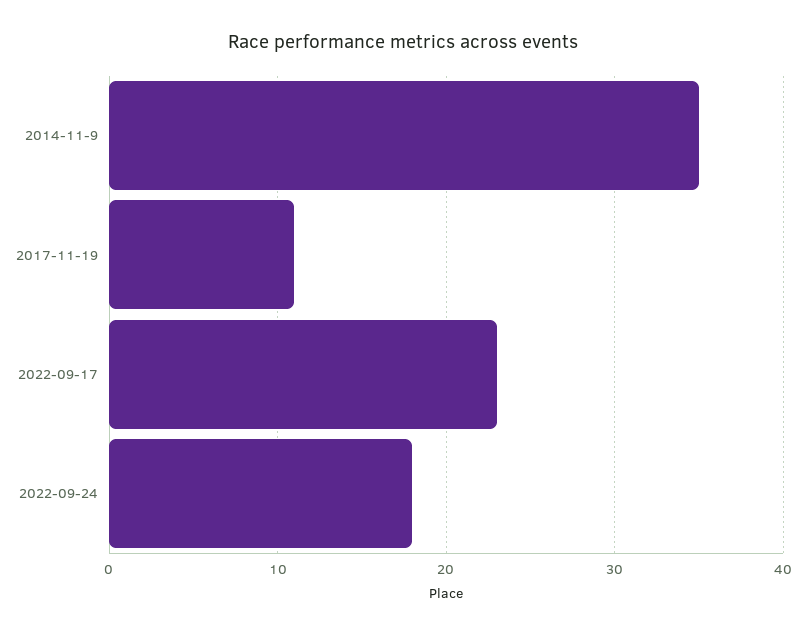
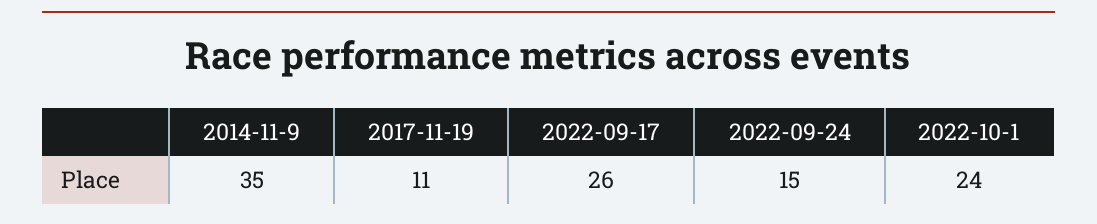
2022-09-17: 23 -> 26
2022-09-24: 18 -> 15
2022-10-1: none -> 24

